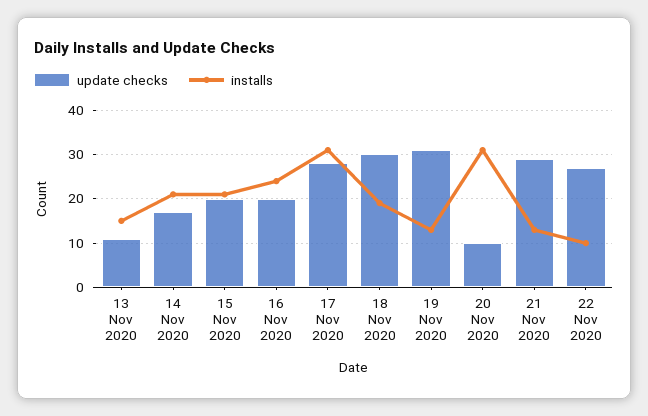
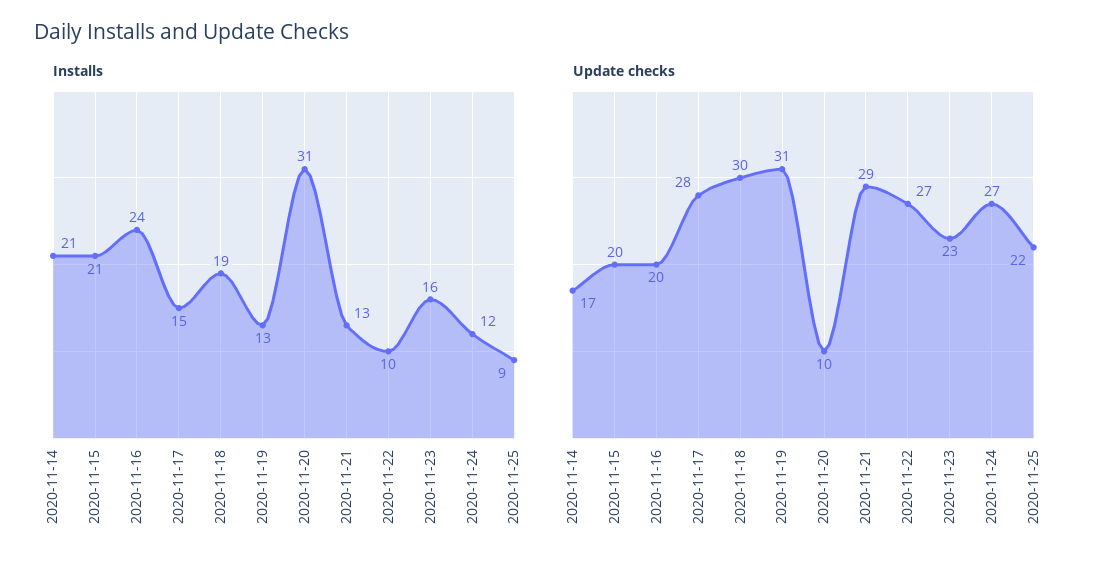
update checks, 13 Nov 2020: 10 -> none
installs, 13 Nov 2020: 15 -> none
installs, 17 Nov 2020: 30 -> 15
installs, 2020-11-23: none -> 16
installs, 2020-11-24: none -> 12
installs, 2020-11-25: none -> 9
update checks, 2020-11-23: none -> 23
update checks, 2020-11-24: none -> 27
update checks, 2020-11-25: none -> 22

